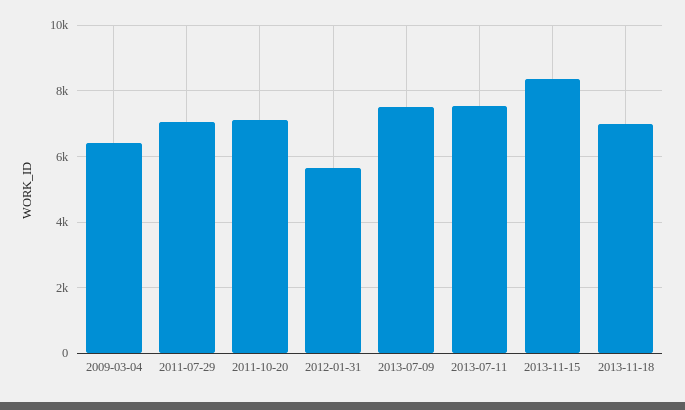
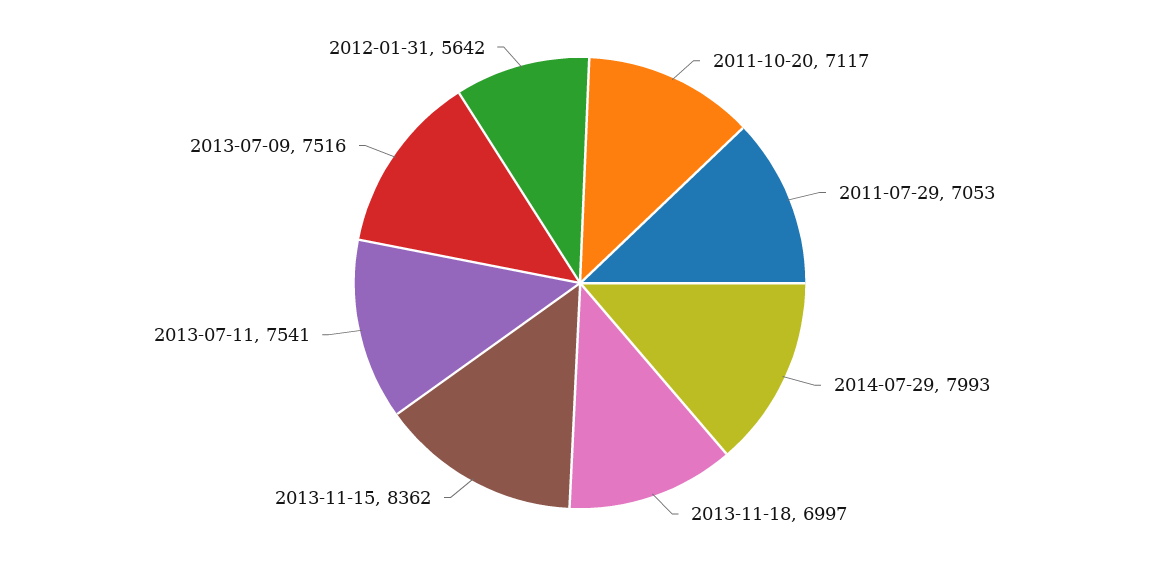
2009-03-04: 6400 -> none
2014-07-29: none -> 7993

